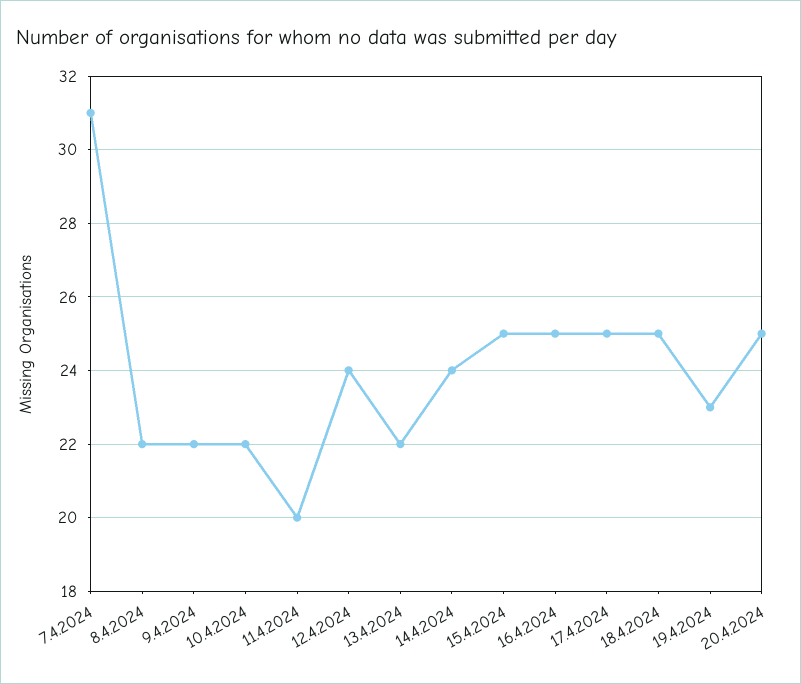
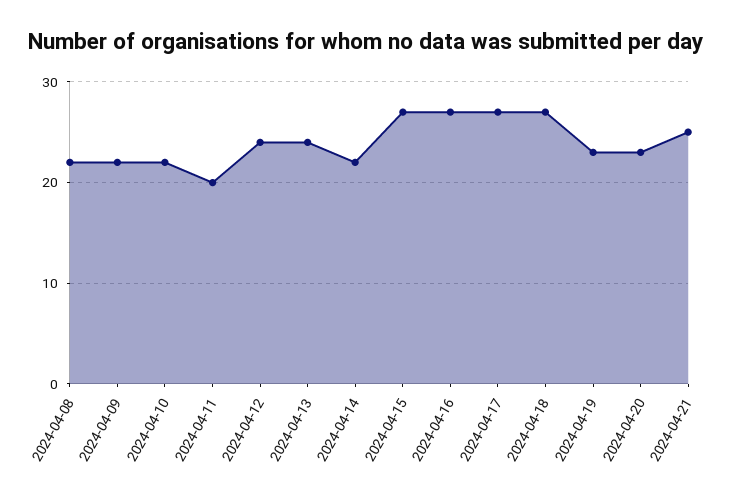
7.4.2024: 31 -> none
13.4.2024: 22 -> 24
14.4.2024: 24 -> 22
15.4.2024: 25 -> 27
16.4.2024: 25 -> 27
17.4.2024: 25 -> 27
18.4.2024: 25 -> 27
20.4.2024: 25 -> 23
2024-04-21: none -> 25

